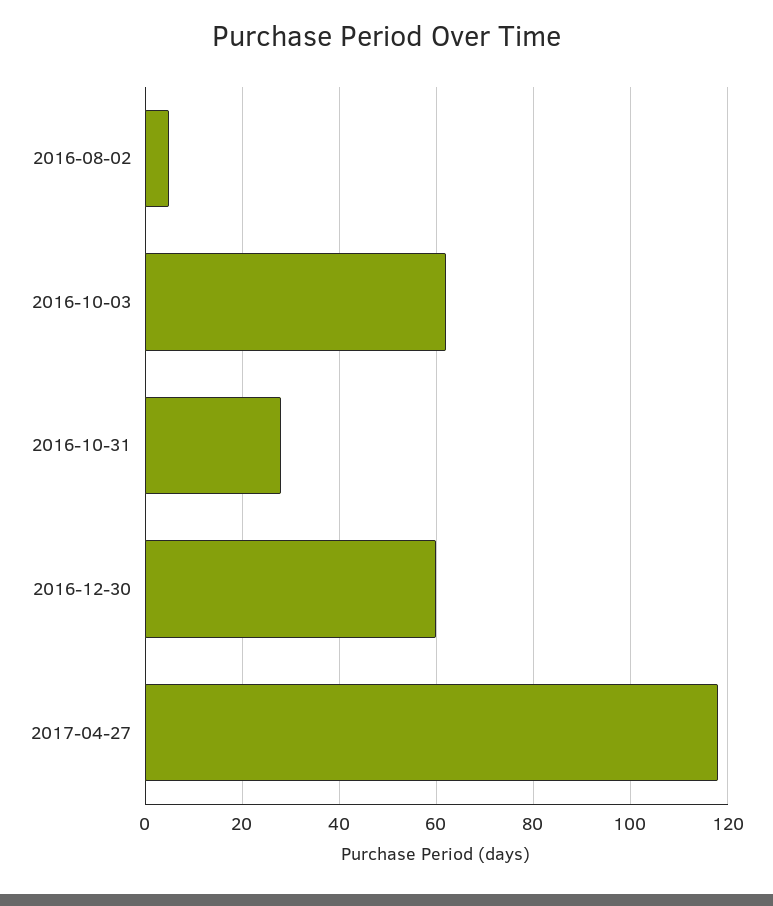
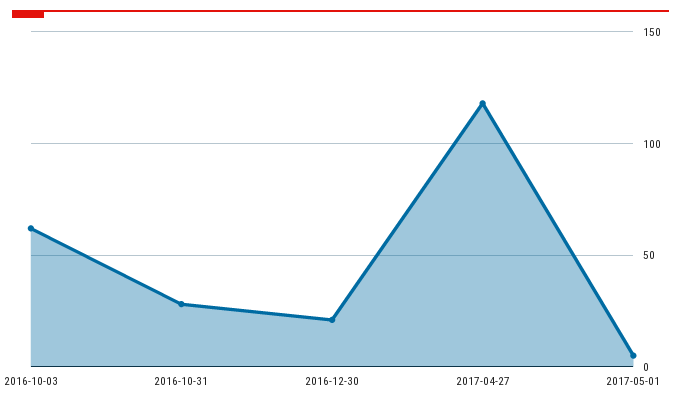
2016-08-02: 5 -> none
2016-12-30: 60 -> 20
2017-05-01: none -> 5

